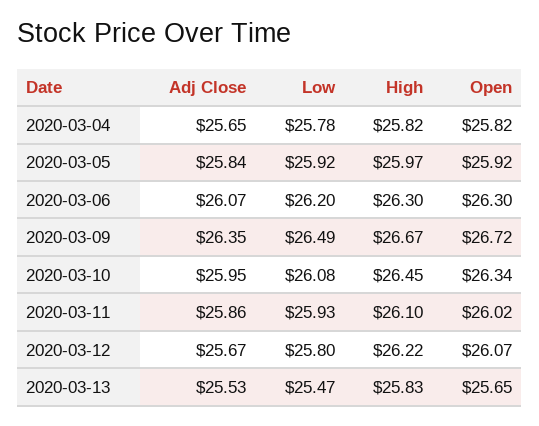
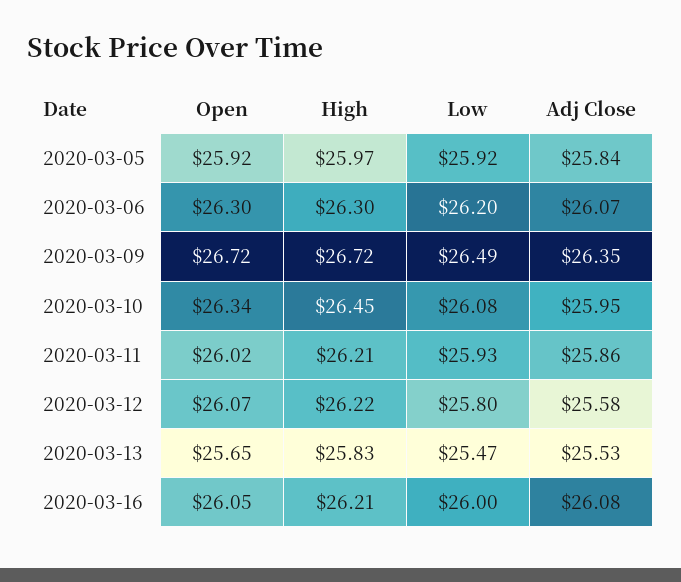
Adj Close, 2020-03-04: 25.65 -> none
Low, 2020-03-04: 25.78 -> none
High, 2020-03-04: 25.82 -> none
Open, 2020-03-04: 25.82 -> none
High, 2020-03-09: 26.67 -> 26.72
High, 2020-03-11: 26.1 -> 26.21
Adj Close, 2020-03-12: 25.67 -> 25.58
Open, 2020-03-16: none -> 26.05
High, 2020-03-16: none -> 26.21
Low, 2020-03-16: none -> 26
Adj Close, 2020-03-16: none -> 26.08

